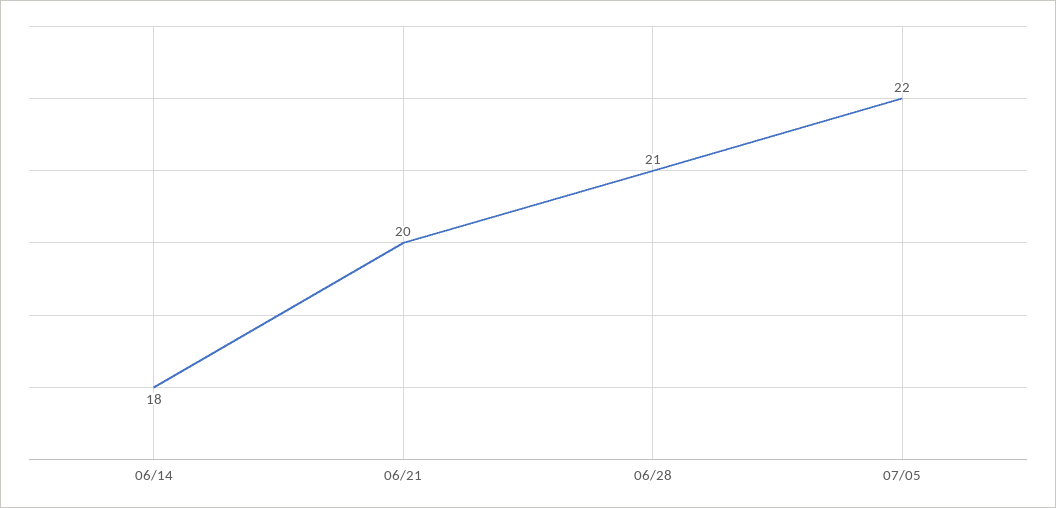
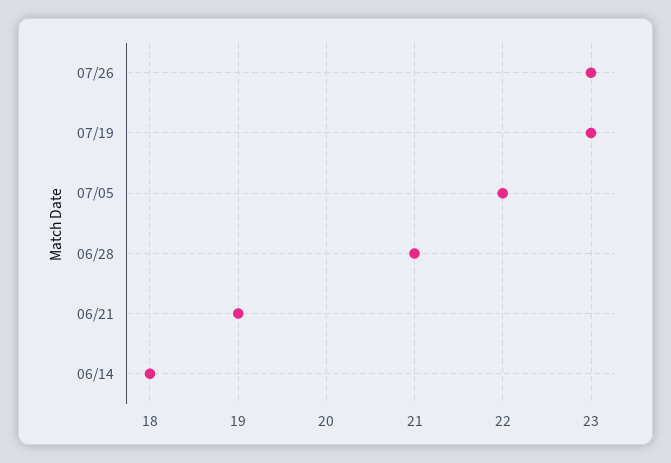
06/21: 20 -> 19
07/26: none -> 23
07/19: none -> 23

